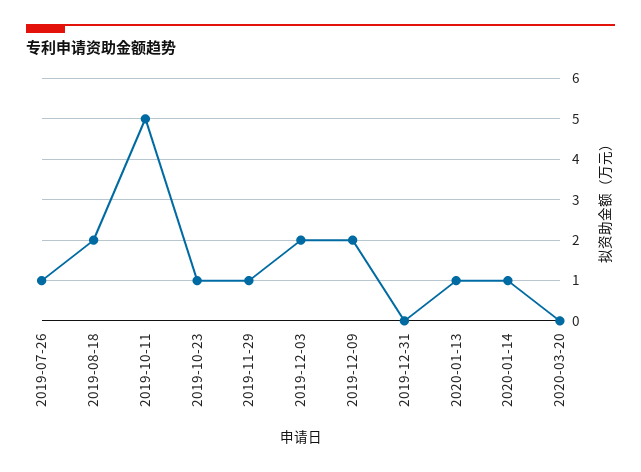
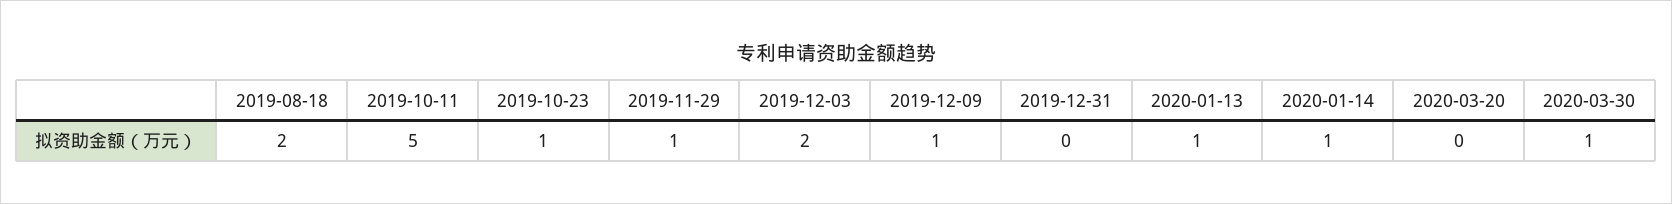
2019-07-26: 1 -> none
2019-12-09: 2 -> 1
2020-03-30: none -> 1

